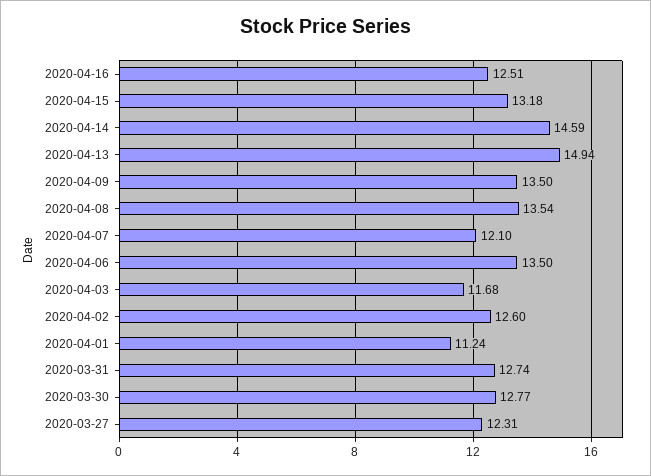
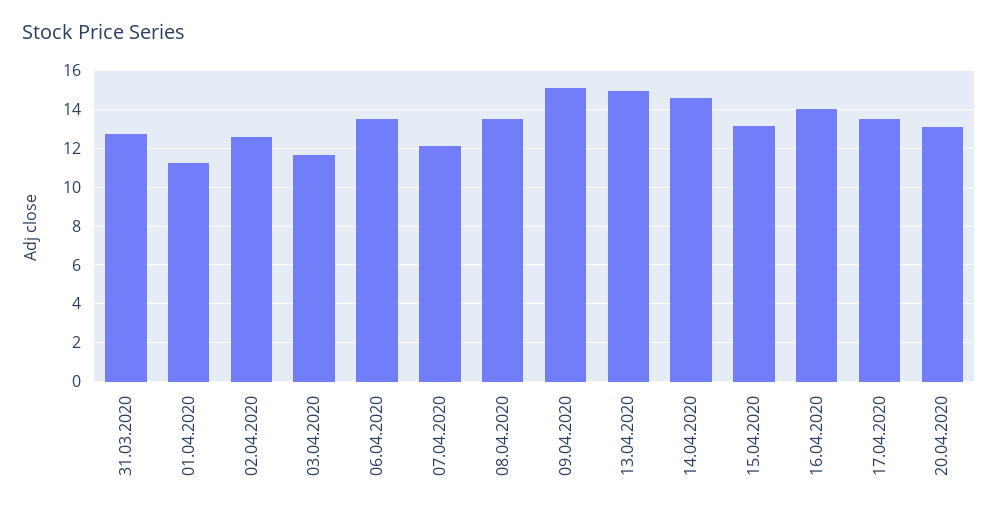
2020-04-16: 12.51 -> 14
2020-04-09: 13.5 -> 15
2020-03-30: 12.77 -> none
2020-03-27: 12.31 -> none
17.04.2020: none -> 13.5
20.04.2020: none -> 13

